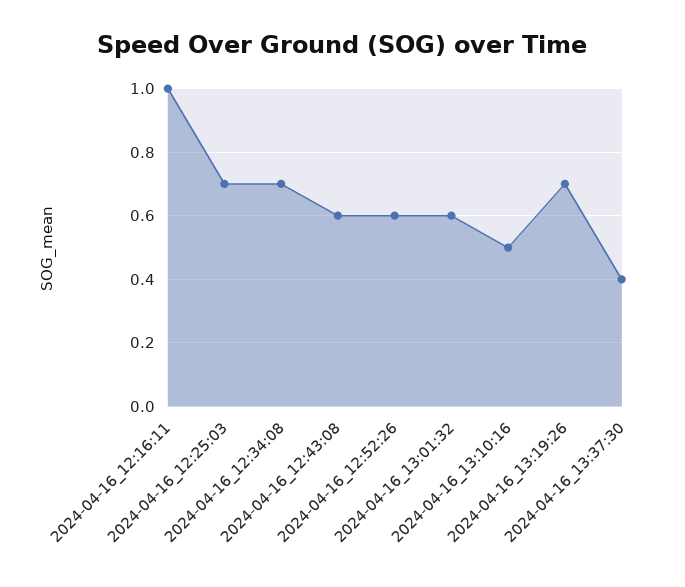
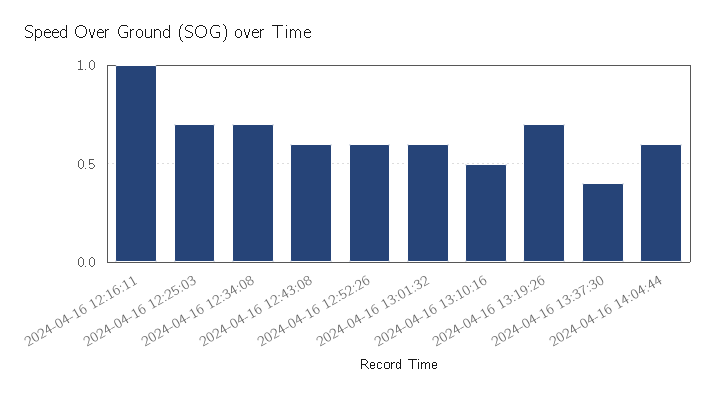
2024-04-16 14:04:44: none -> 0.6

